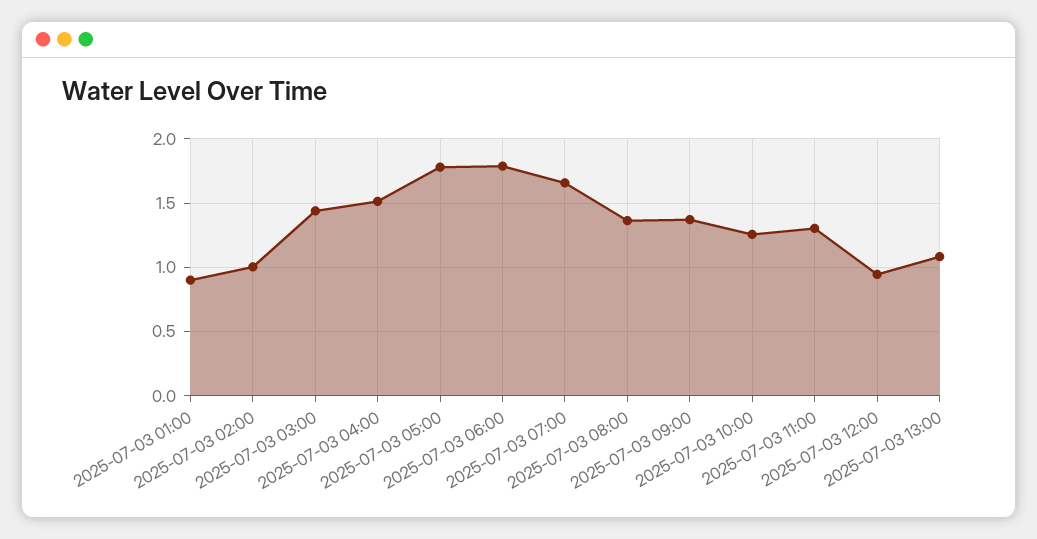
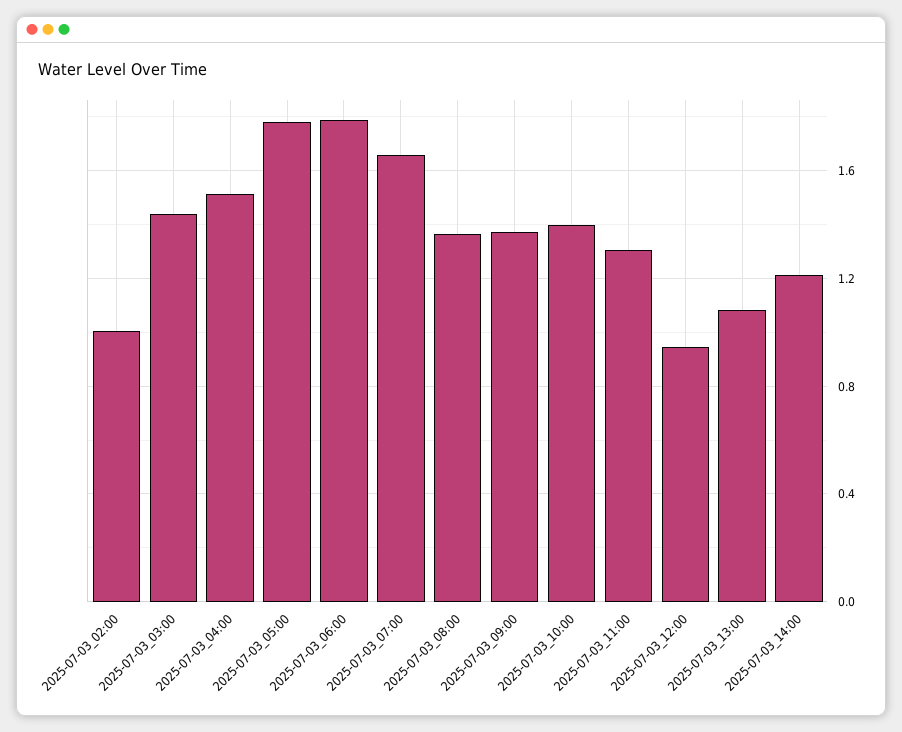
2025-07-03 01:00: 0.9 -> none
2025-07-03 10:00: 1.25 -> 1.4
2025-07-03_14:00: none -> 1.2

